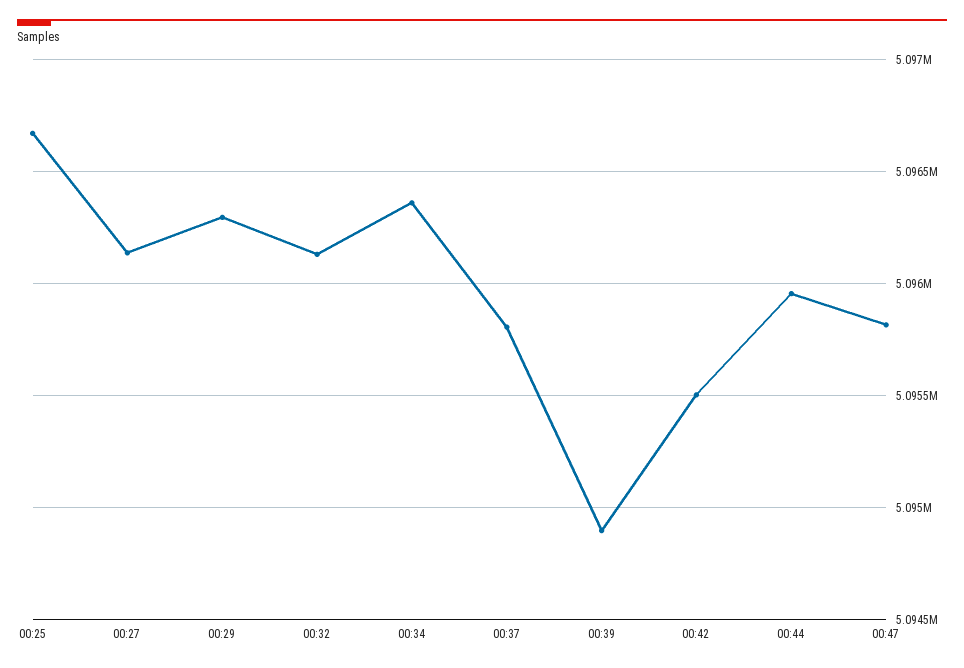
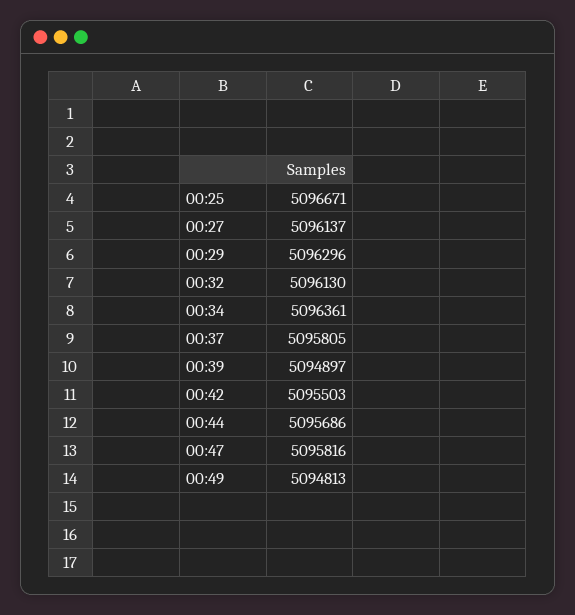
00:44: 5095950 -> 5095686
00:49: none -> 5094813

